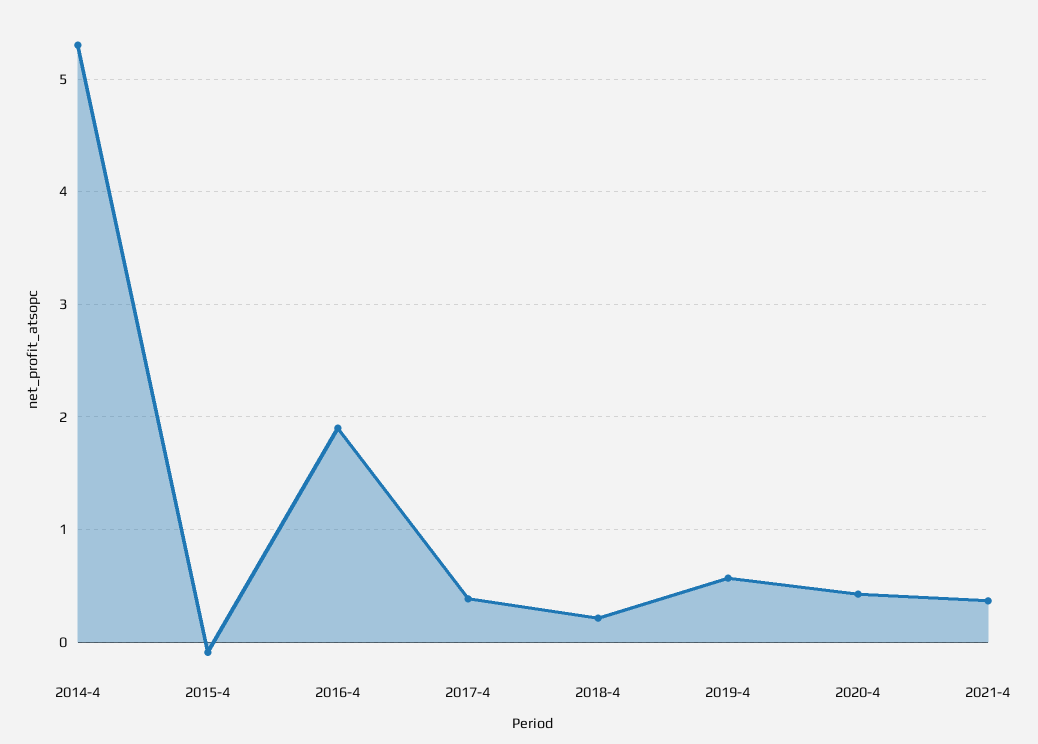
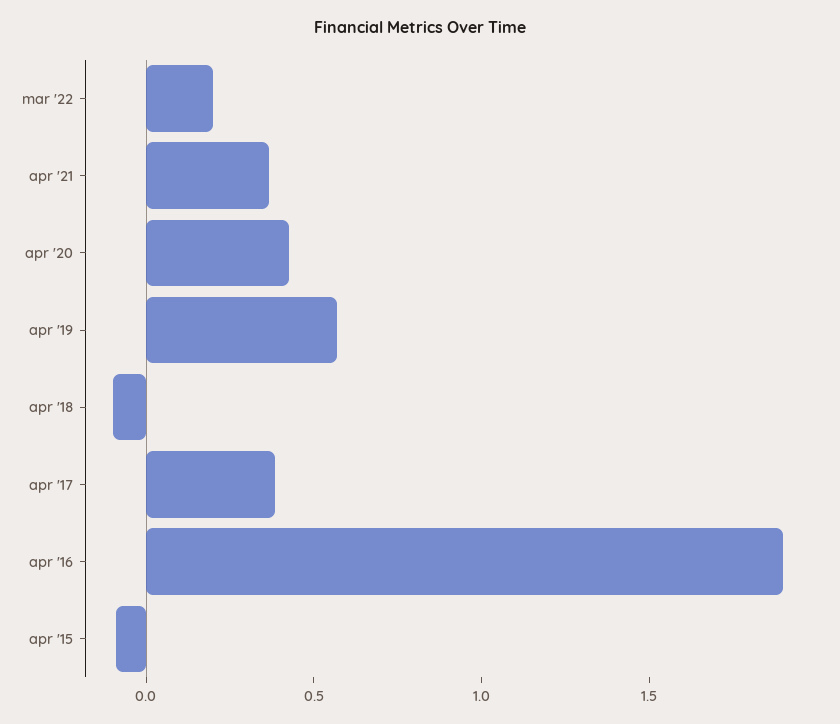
2014-4: 5.3 -> none
2018-4: 0.2 -> -0.1
mar '22: none -> 0.2

